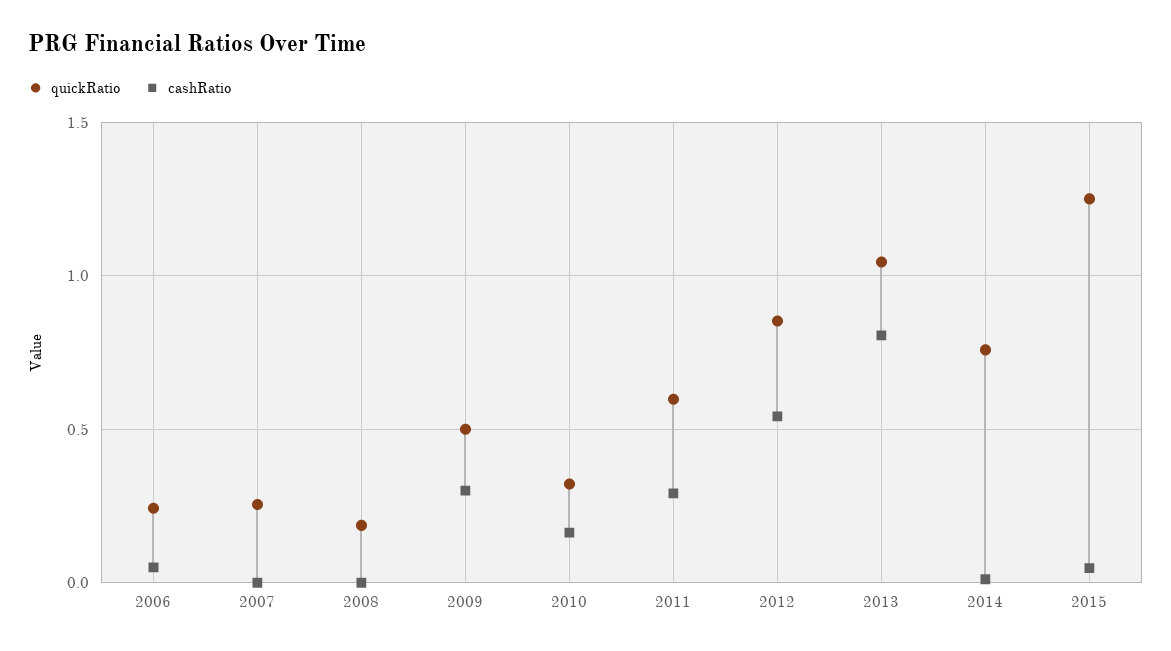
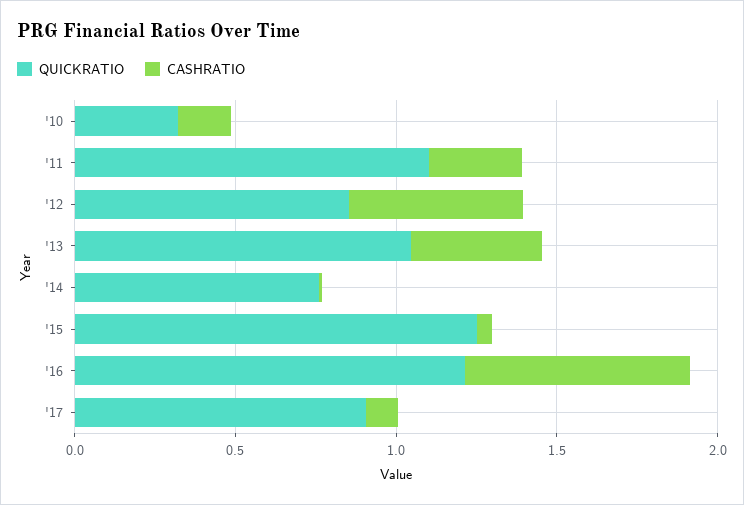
quickRatio, 2006: 0.25 -> none
cashRatio, 2006: 0.05 -> none
quickRatio, 2007: 0.25 -> none
cashRatio, 2007: 0 -> none
quickRatio, 2008: 0.2 -> none
cashRatio, 2008: 0 -> none
quickRatio, 2009: 0.5 -> none
cashRatio, 2009: 0.3 -> none
quickRatio, 2011: 0.6 -> 1.1
cashRatio, 2013: 0.8 -> 0.4
quickRatio, '16: none -> 1.2
cashRatio, '16: none -> 0.7
quickRatio, '17: none -> 0.9
cashRatio, '17: none -> 0.1

